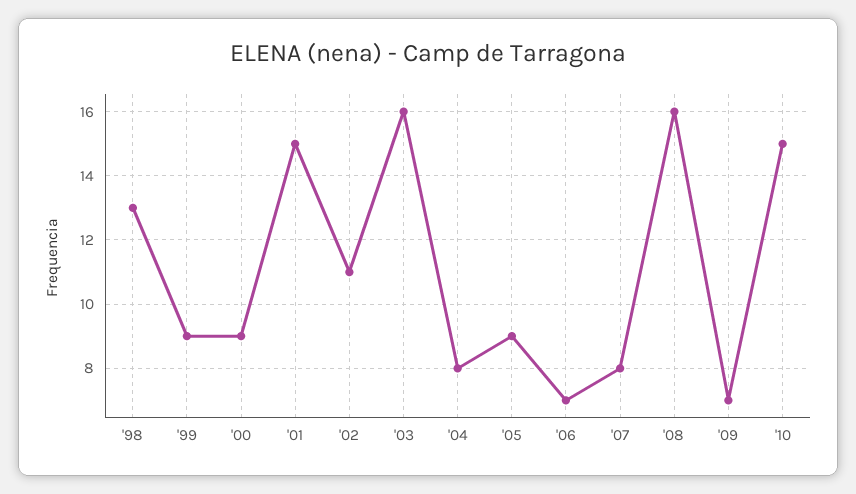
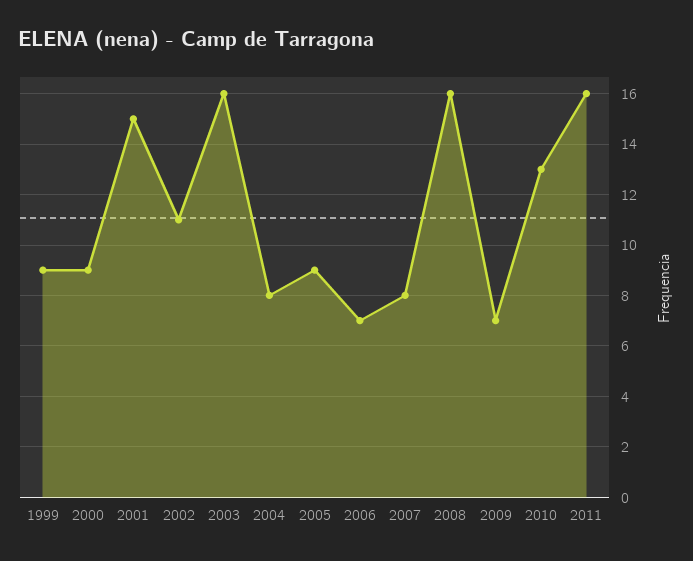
'98: 13 -> none
'10: 15 -> 13
2011: none -> 16

